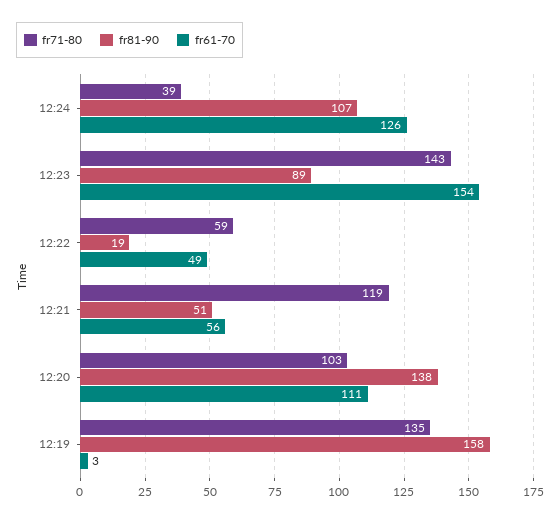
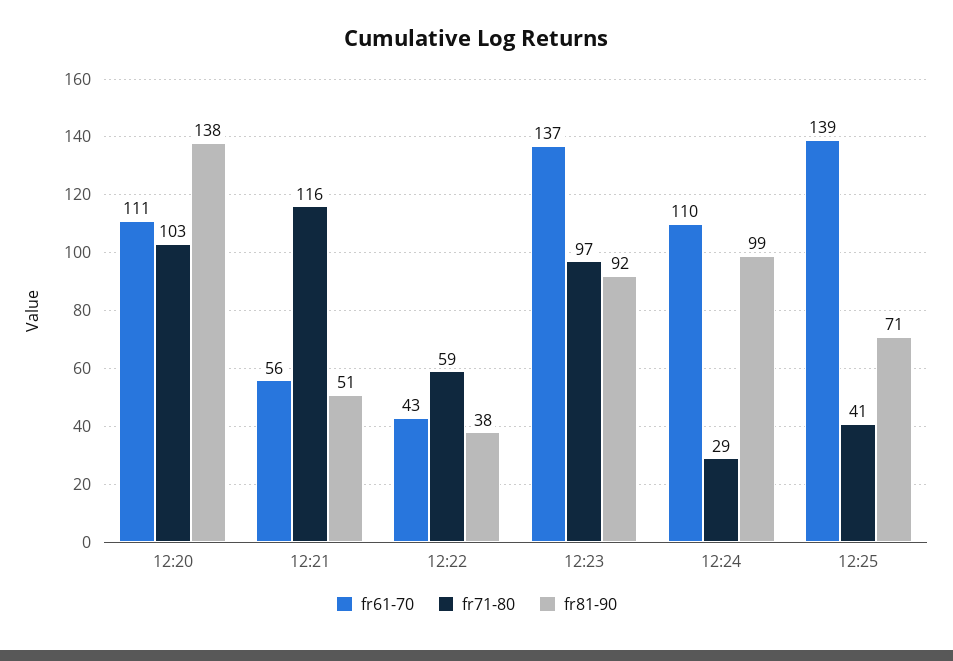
fr71-80, 12:24: 39 -> 29
fr81-90, 12:24: 107 -> 99
fr61-70, 12:24: 126 -> 110
fr71-80, 12:23: 143 -> 97
fr81-90, 12:23: 89 -> 92
fr61-70, 12:23: 154 -> 137
fr81-90, 12:22: 19 -> 38
fr61-70, 12:22: 49 -> 43
fr71-80, 12:21: 119 -> 116
fr71-80, 12:19: 135 -> none
fr81-90, 12:19: 158 -> none
fr61-70, 12:19: 3 -> none
fr61-70, 12:25: none -> 139
fr71-80, 12:25: none -> 41
fr81-90, 12:25: none -> 71

